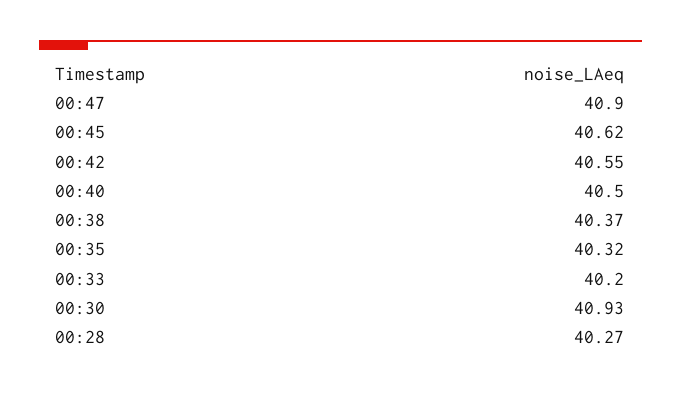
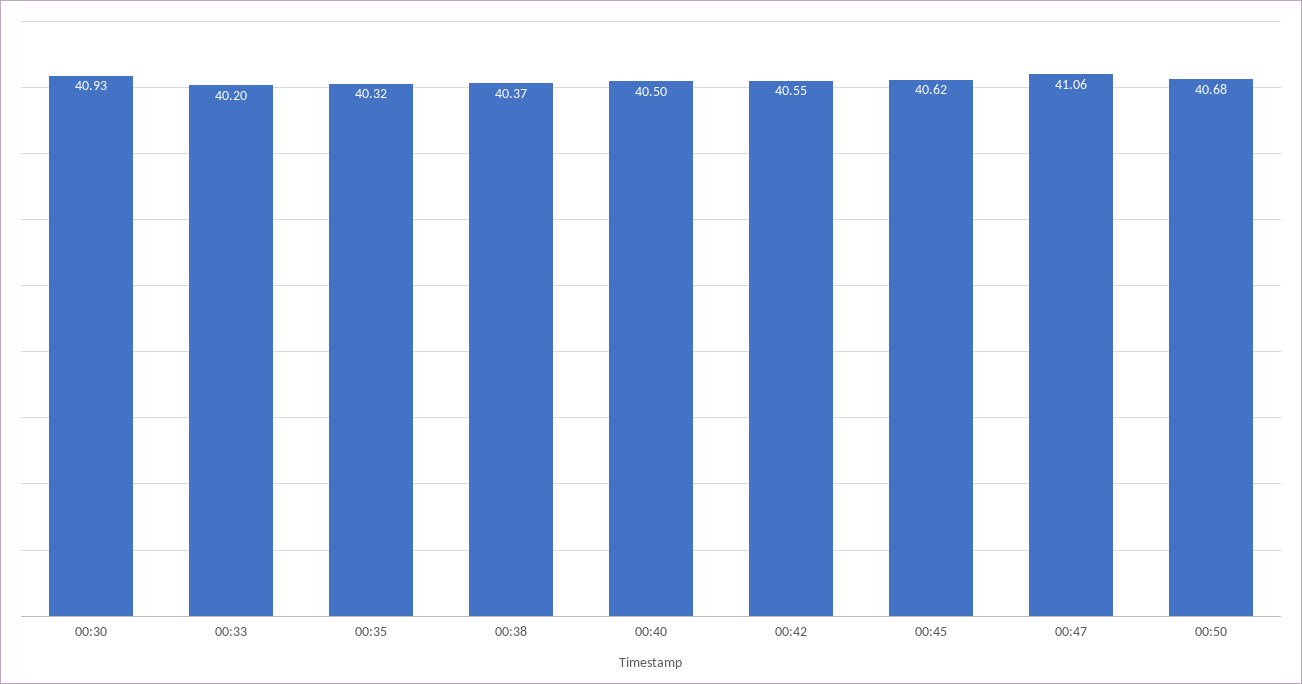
00:47: 40.9 -> 41.06
00:28: 40.27 -> none
00:50: none -> 40.68

